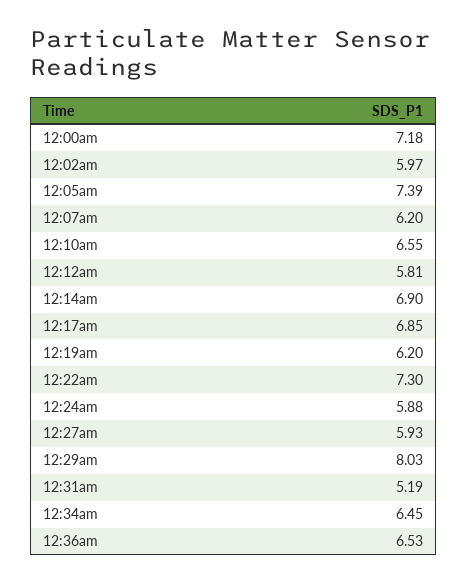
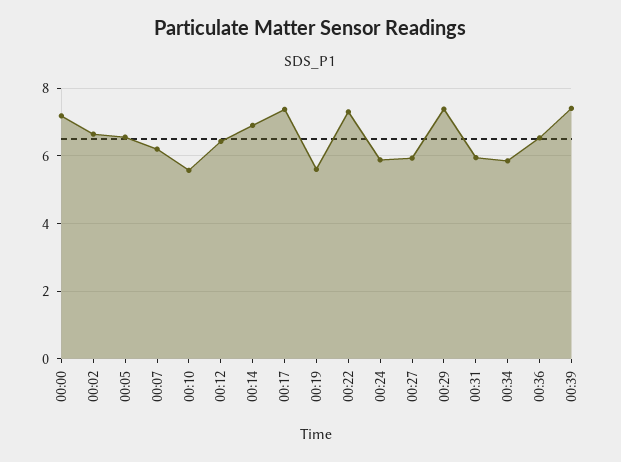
12:02am: 5.97 -> 6.6
12:05am: 7.39 -> 6.6
12:10am: 6.55 -> 5.6
12:12am: 5.81 -> 6.4
12:17am: 6.85 -> 7.4
12:19am: 6.2 -> 5.6
12:29am: 8.03 -> 7.4
12:31am: 5.19 -> 6
12:34am: 6.45 -> 5.8
00:39: none -> 7.4

